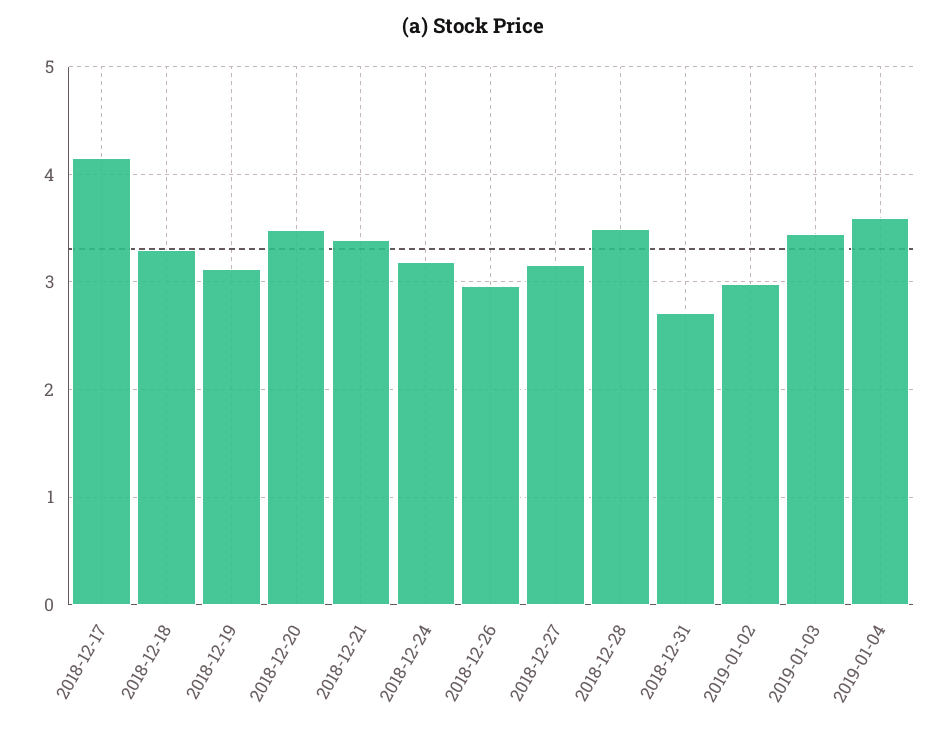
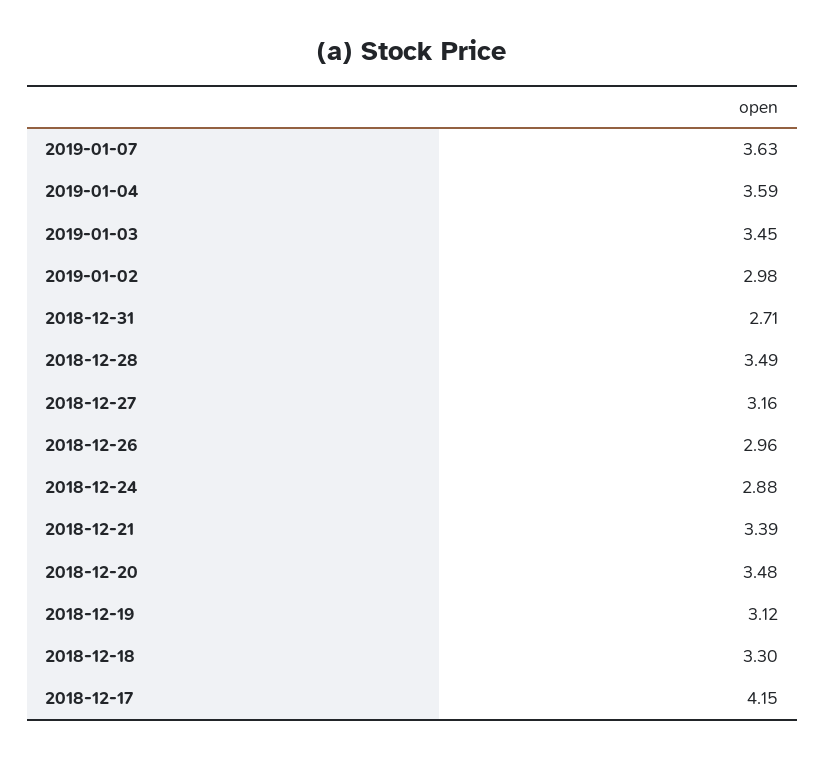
2018-12-24: 3.2 -> 2.88
2019-01-07: none -> 3.63

